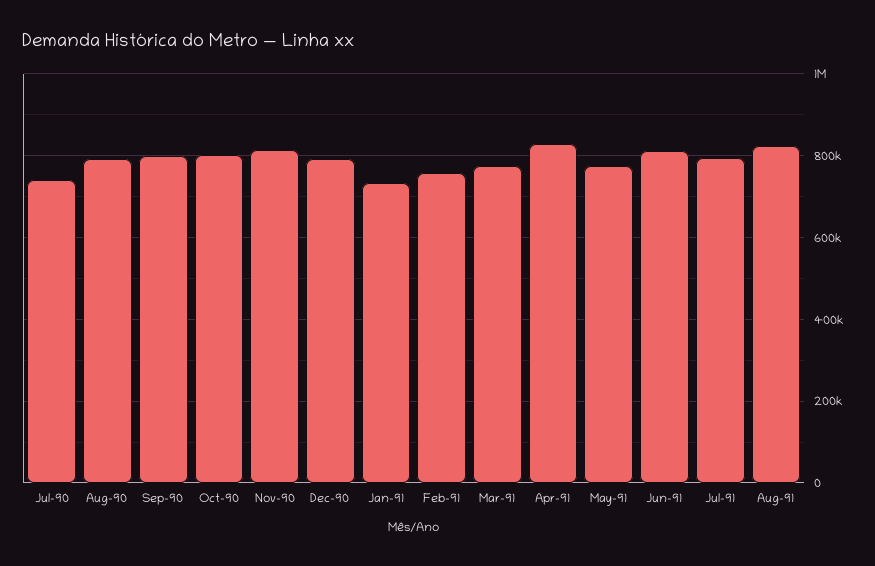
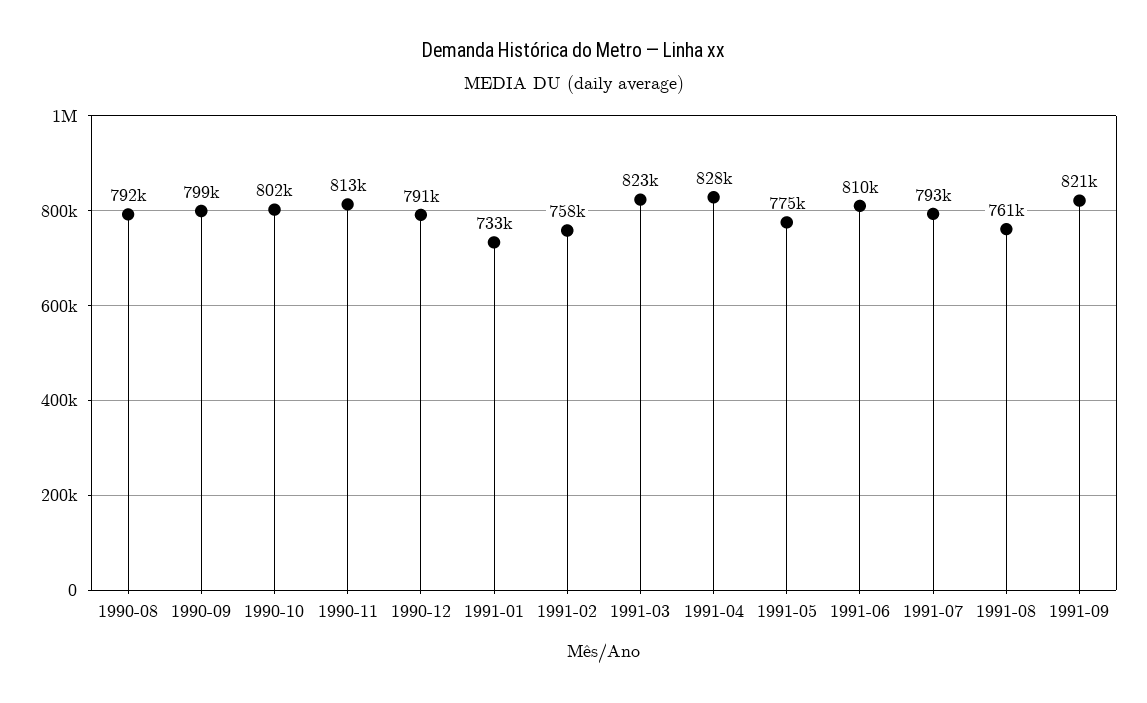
Jul-90: 740000 -> none
Mar-91: 780000 -> 823000
Aug-91: 820000 -> 761000
1991-09: none -> 821000

